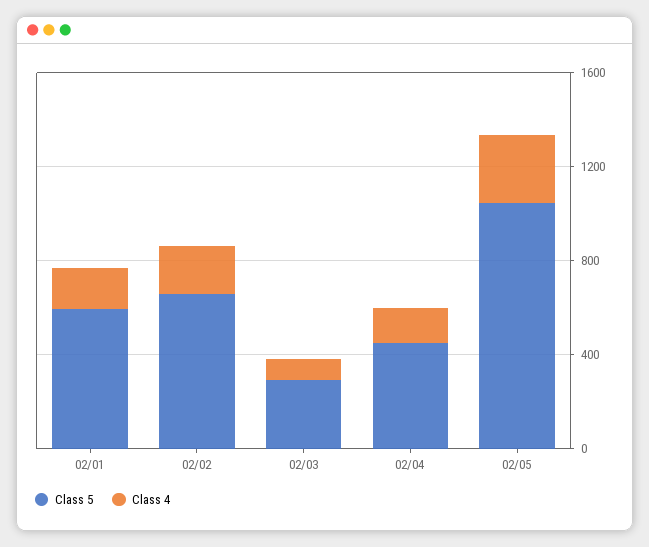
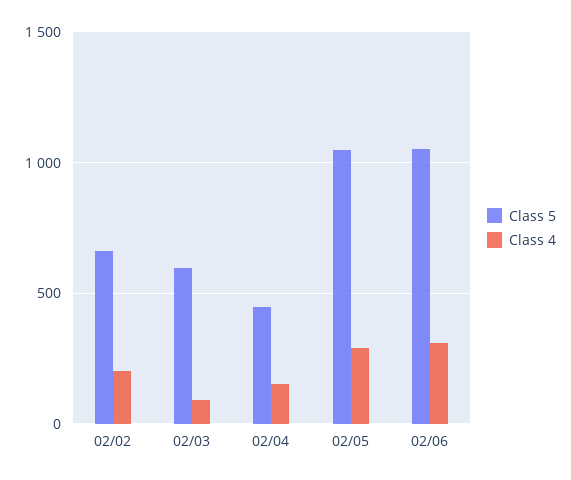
Class 5, 02/01: 600 -> none
Class 4, 02/01: 200 -> none
Class 5, 02/03: 300 -> 600
Class 5, 02/06: none -> 1050
Class 4, 02/06: none -> 300

